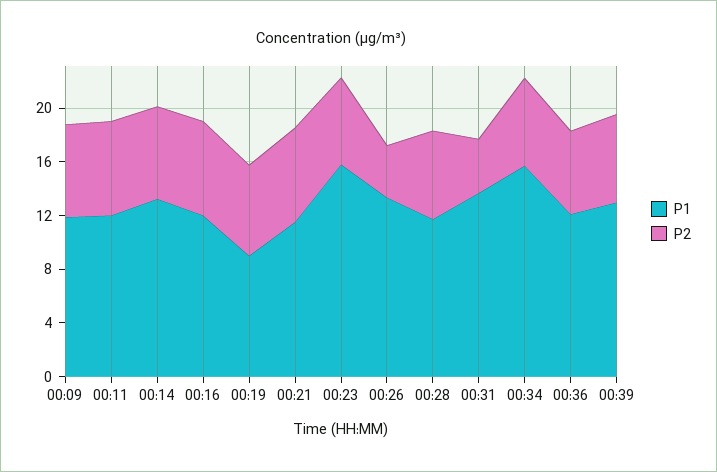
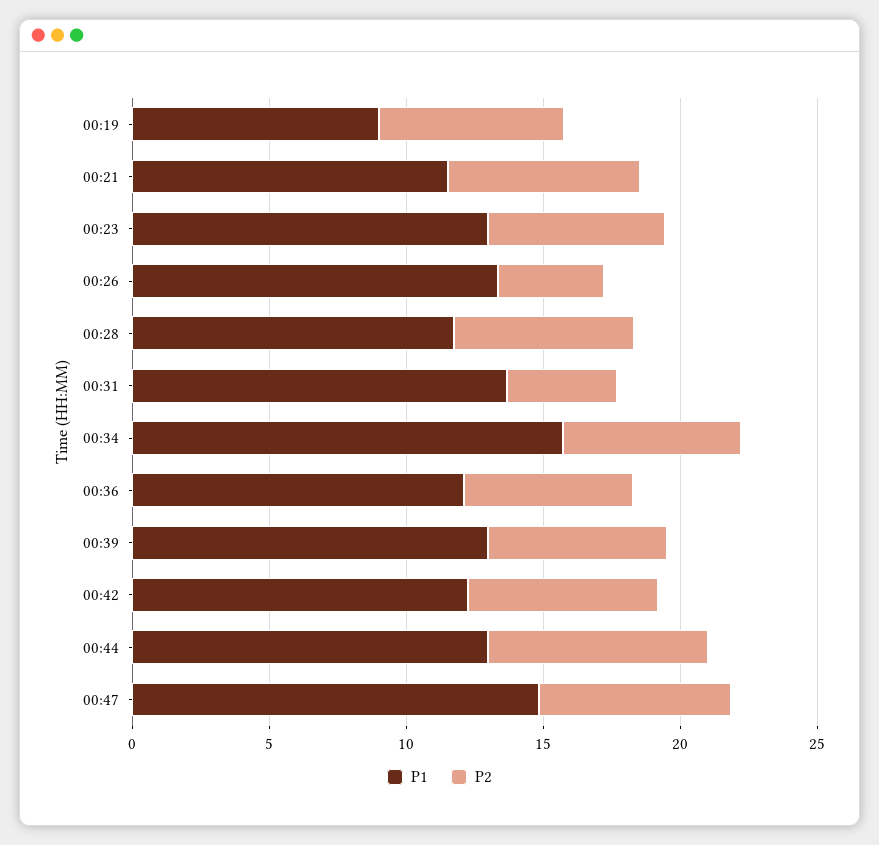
P1, 00:09: 12 -> none
P2, 00:09: 7 -> none
P1, 00:11: 12 -> none
P2, 00:11: 7 -> none
P1, 00:14: 13 -> none
P2, 00:14: 7 -> none
P1, 00:16: 12 -> none
P2, 00:16: 7 -> none
P1, 00:23: 16 -> 13
P1, 00:42: none -> 12
P2, 00:42: none -> 7
P1, 00:44: none -> 13
P2, 00:44: none -> 8
P1, 00:47: none -> 15
P2, 00:47: none -> 7

